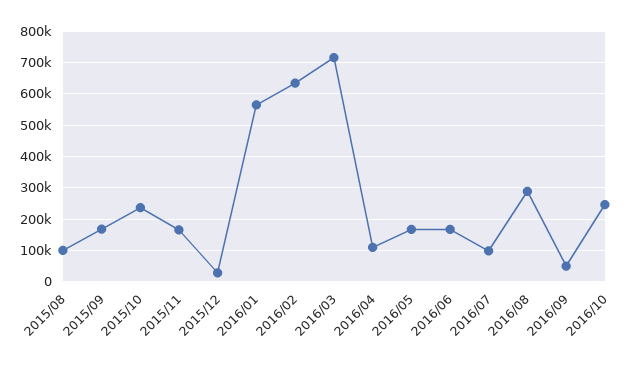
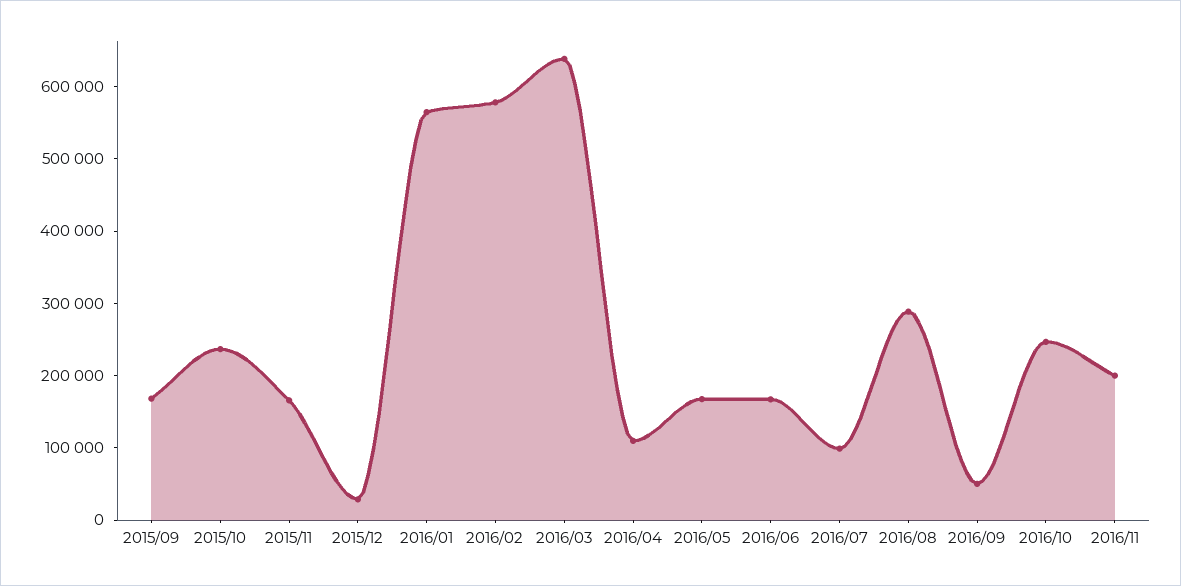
2015/08: 100000 -> none
2016/02: 640000 -> 580000
2016/03: 720000 -> 640000
2016/11: none -> 200000

